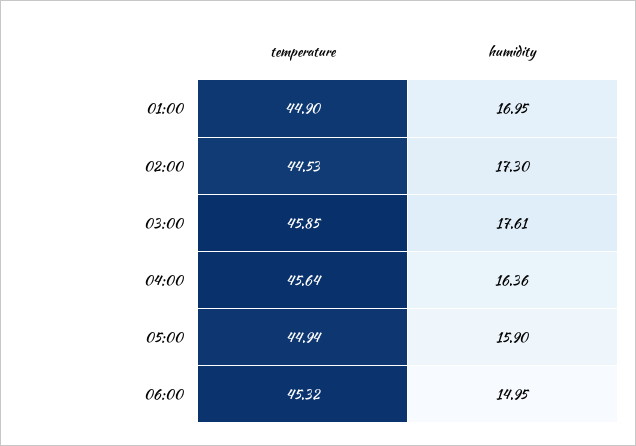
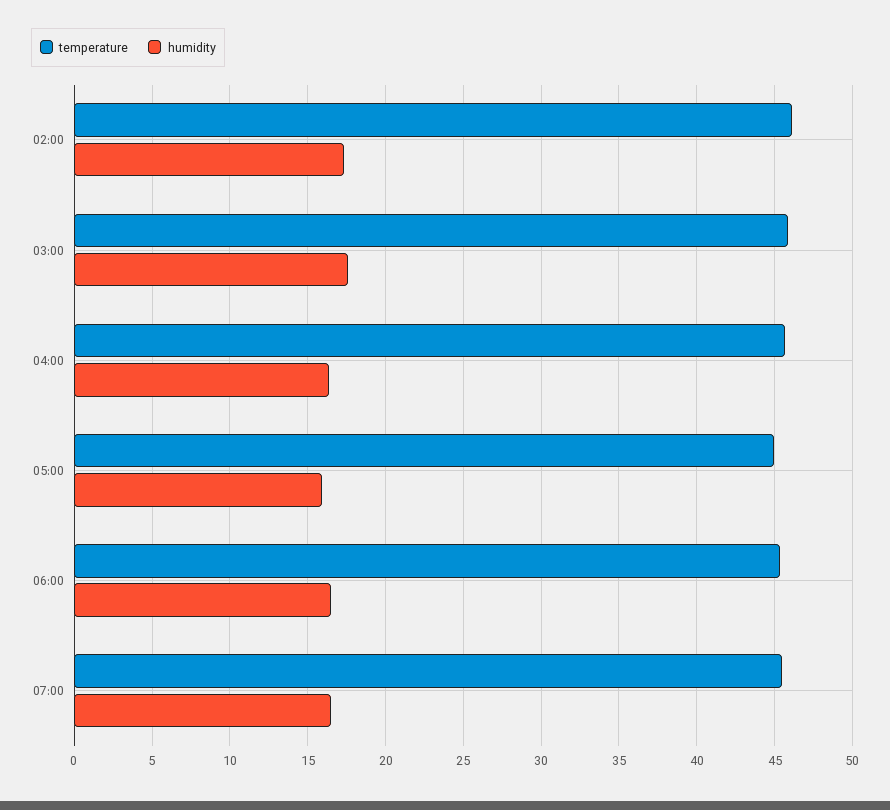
temperature, 01:00: 44.9 -> none
humidity, 01:00: 16.95 -> none
temperature, 02:00: 44.53 -> 46
humidity, 06:00: 14.95 -> 16.5
temperature, 07:00: none -> 45.5
humidity, 07:00: none -> 16.5

